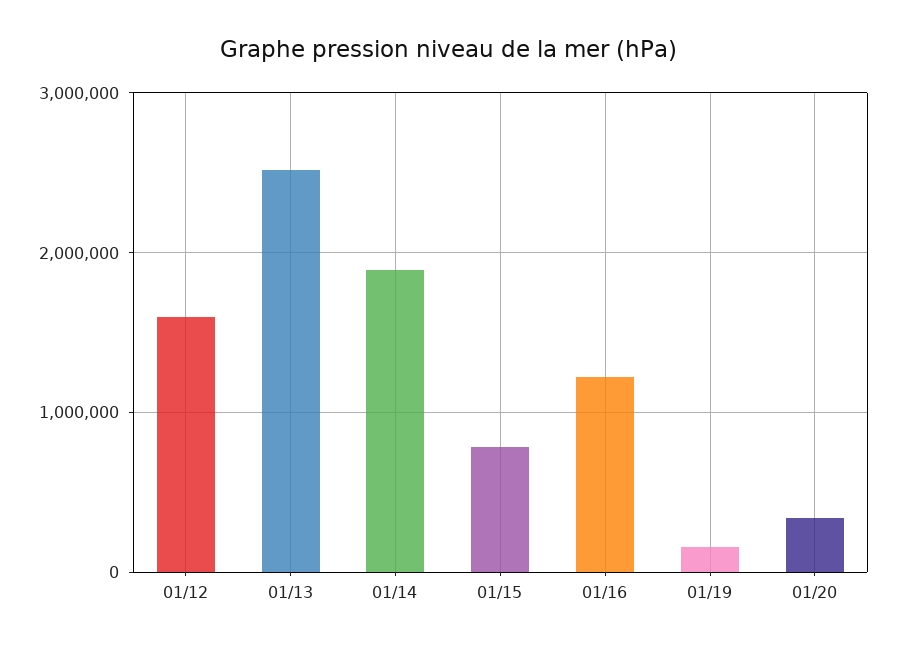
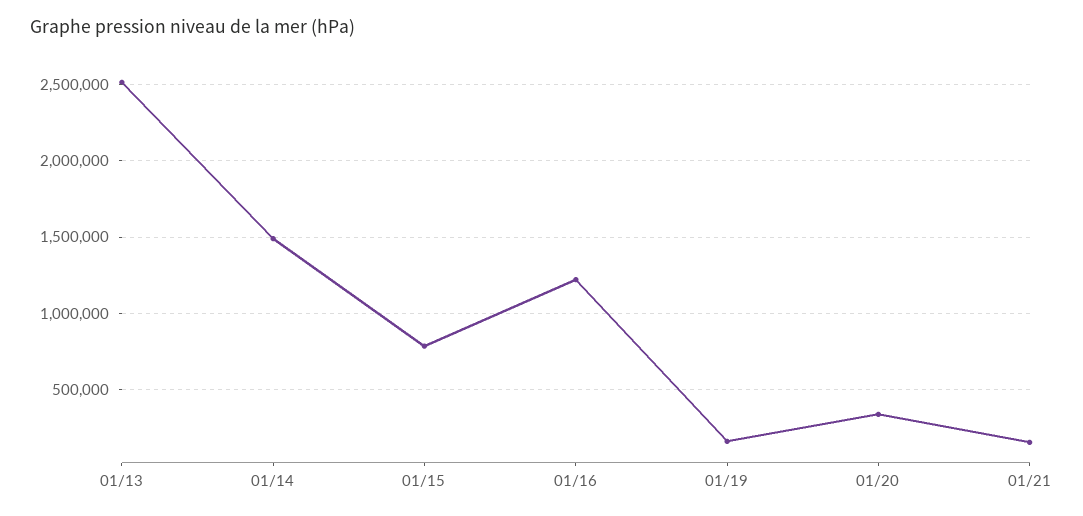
01/12: 1600000 -> none
01/14: 1900000 -> 1500000
01/21: none -> 150000

